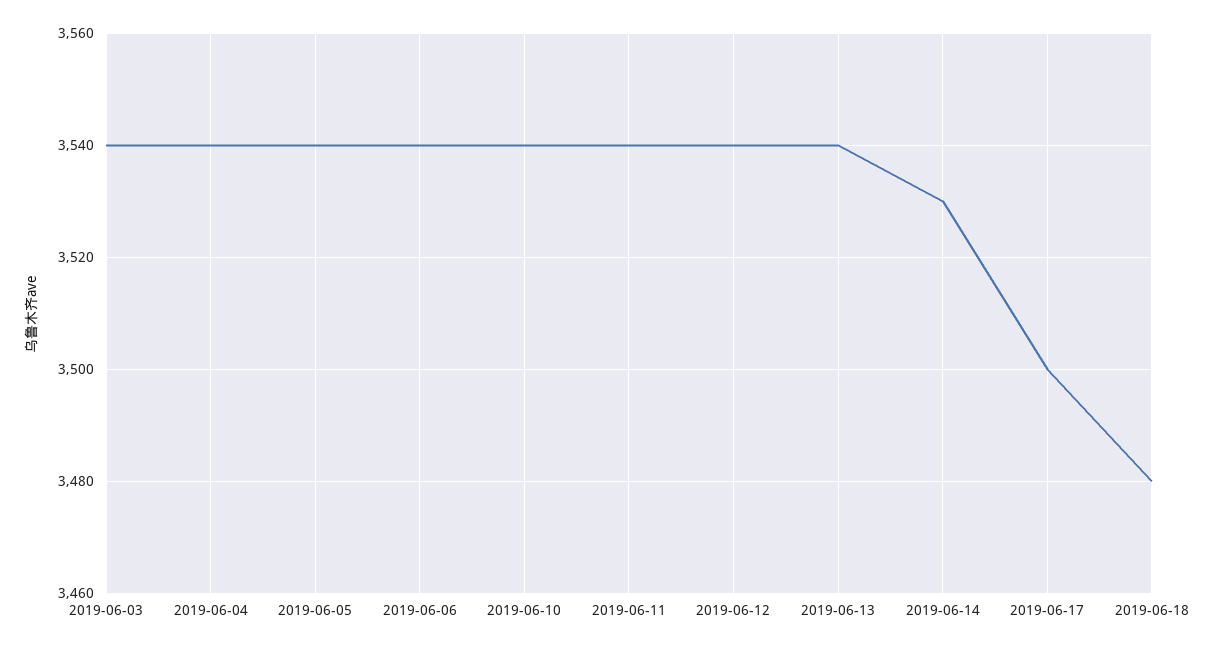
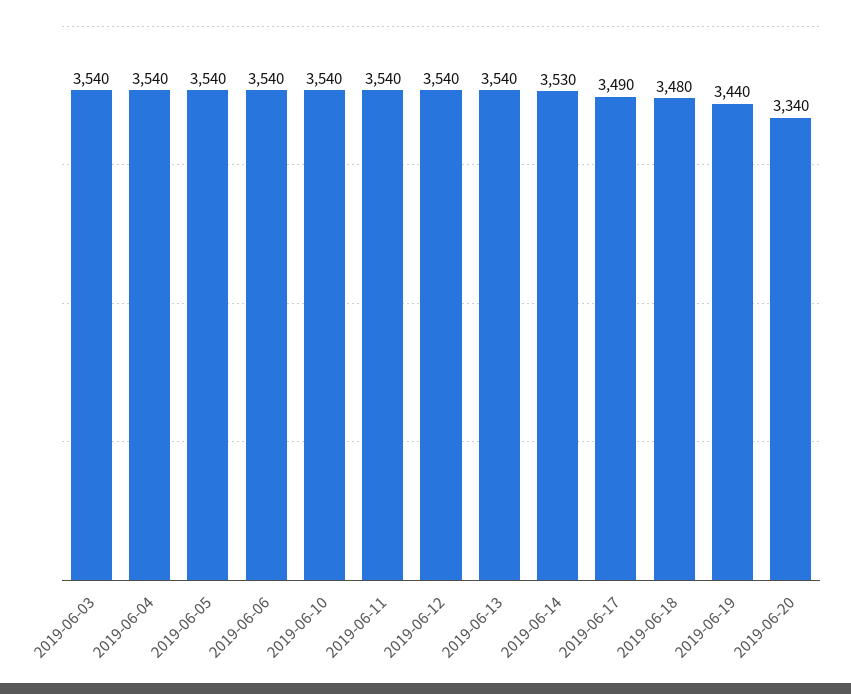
2019-06-17: 3500 -> 3490
2019-06-19: none -> 3440
2019-06-20: none -> 3340

